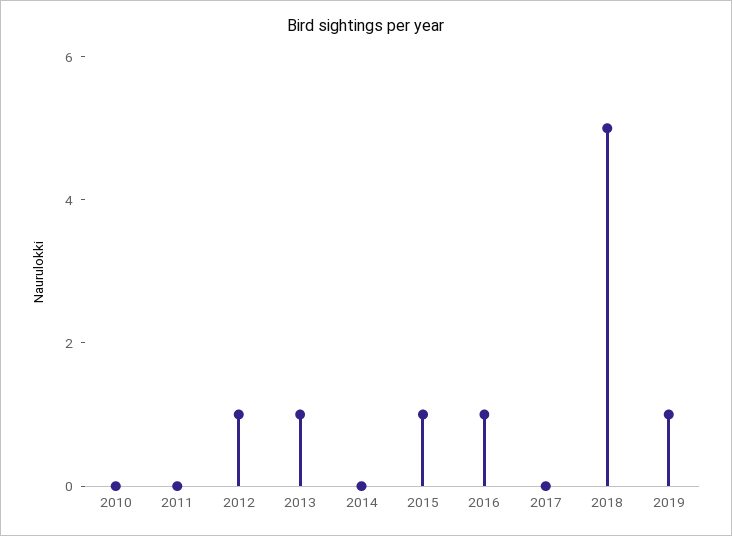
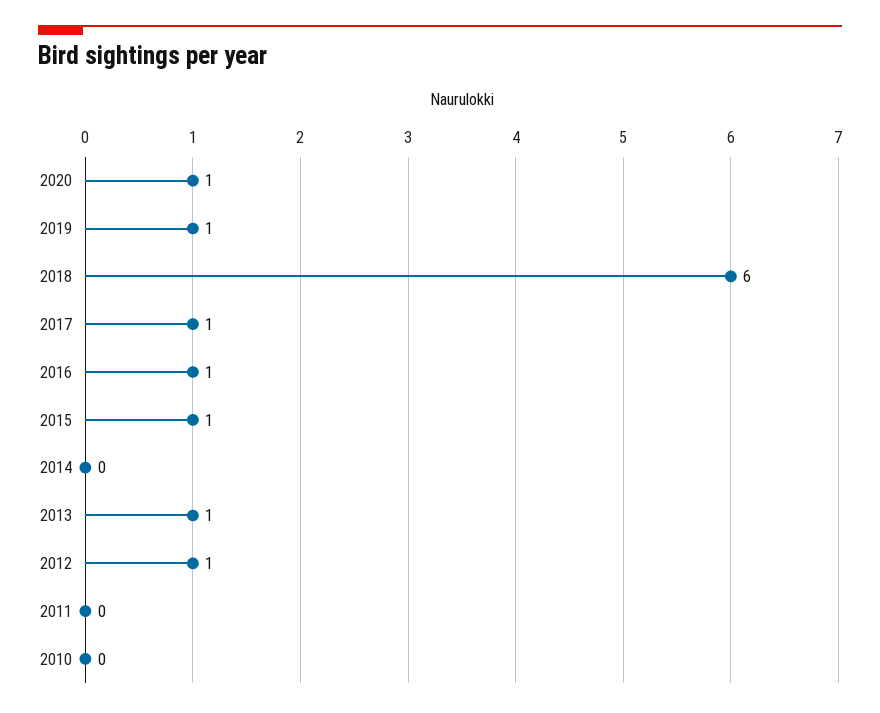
2017: 0 -> 1
2018: 5 -> 6
2020: none -> 1

